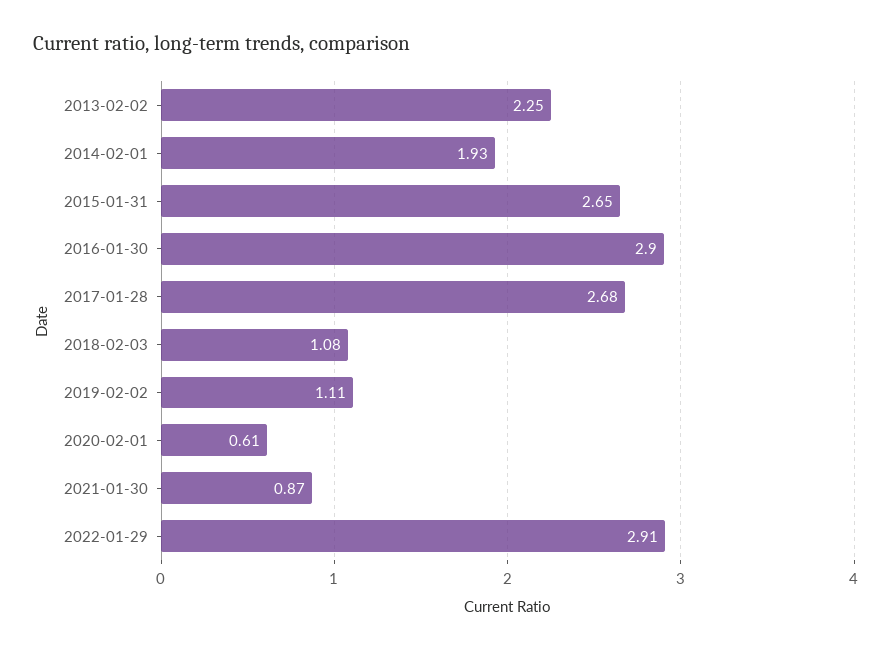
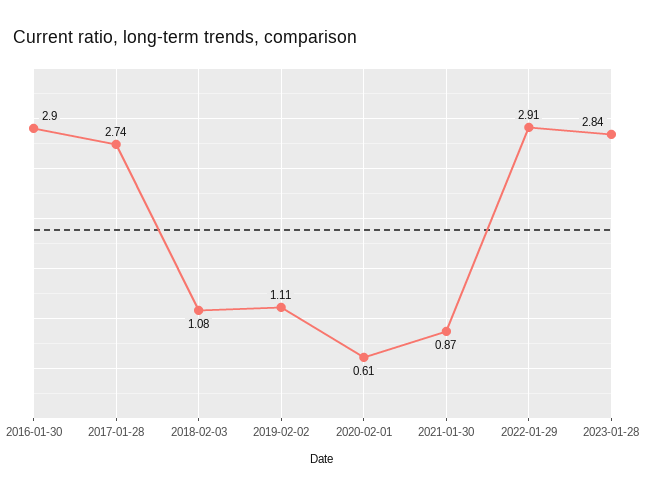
2013-02-02: 2.25 -> none
2014-02-01: 1.93 -> none
2015-01-31: 2.65 -> none
2017-01-28: 2.68 -> 2.74
2023-01-28: none -> 2.84

